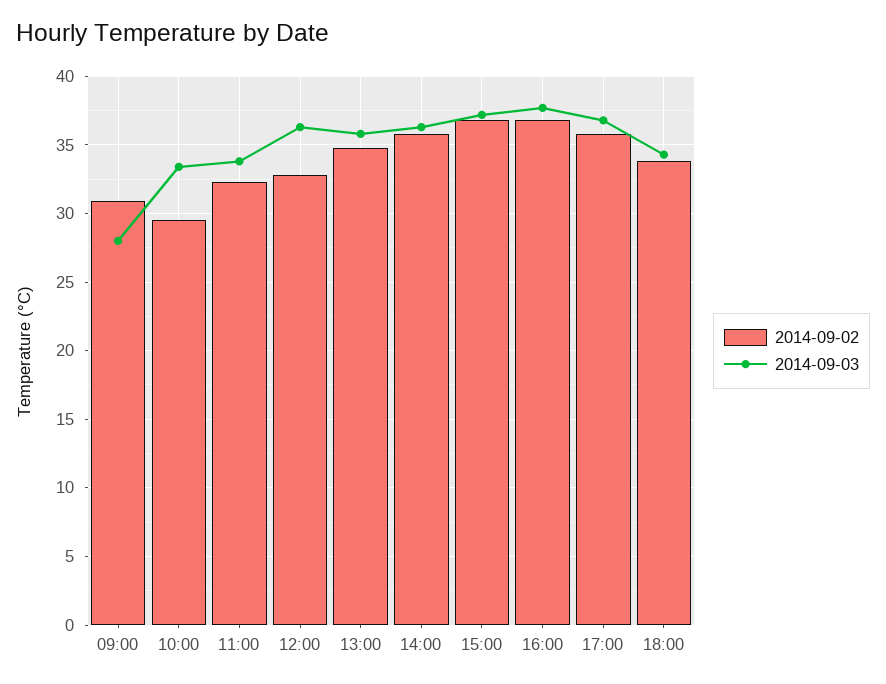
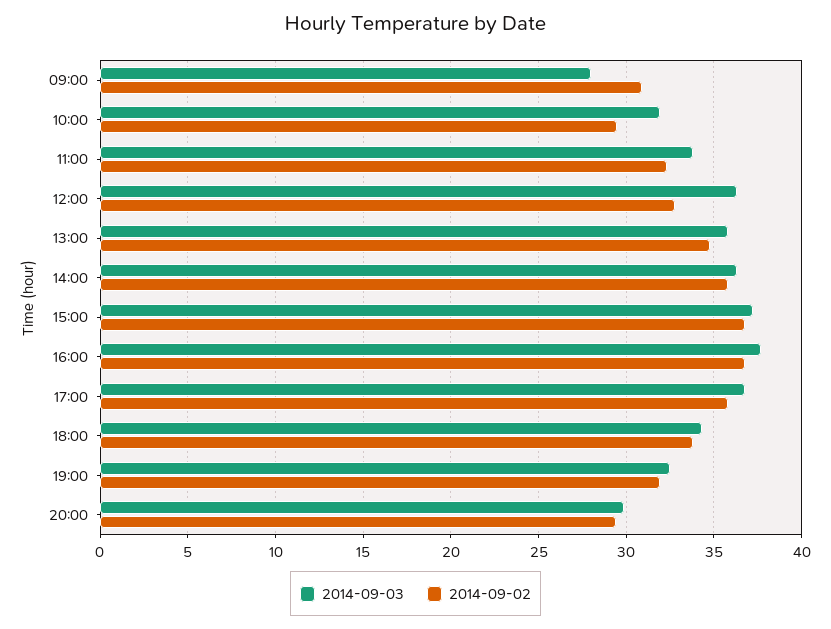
2014-09-03, 10:00: 33.5 -> 32
2014-09-03, 19:00: none -> 32.5
2014-09-02, 19:00: none -> 32
2014-09-03, 20:00: none -> 30
2014-09-02, 20:00: none -> 29.5

